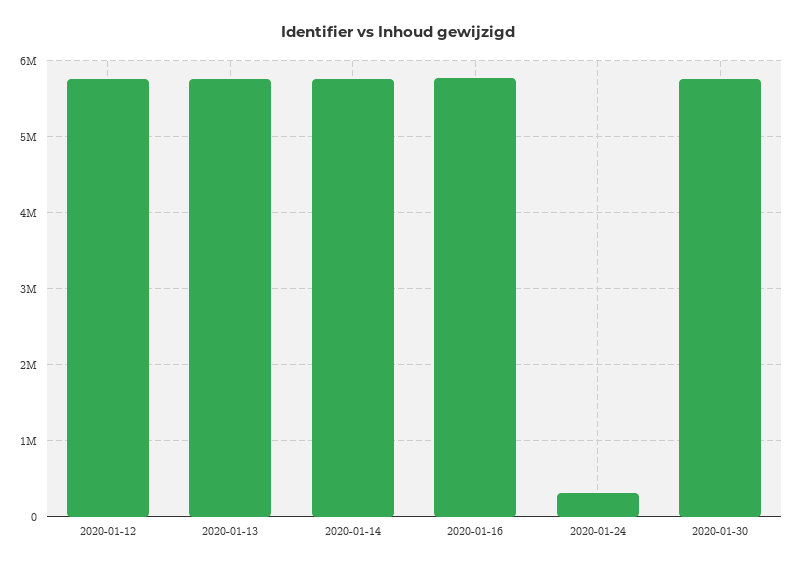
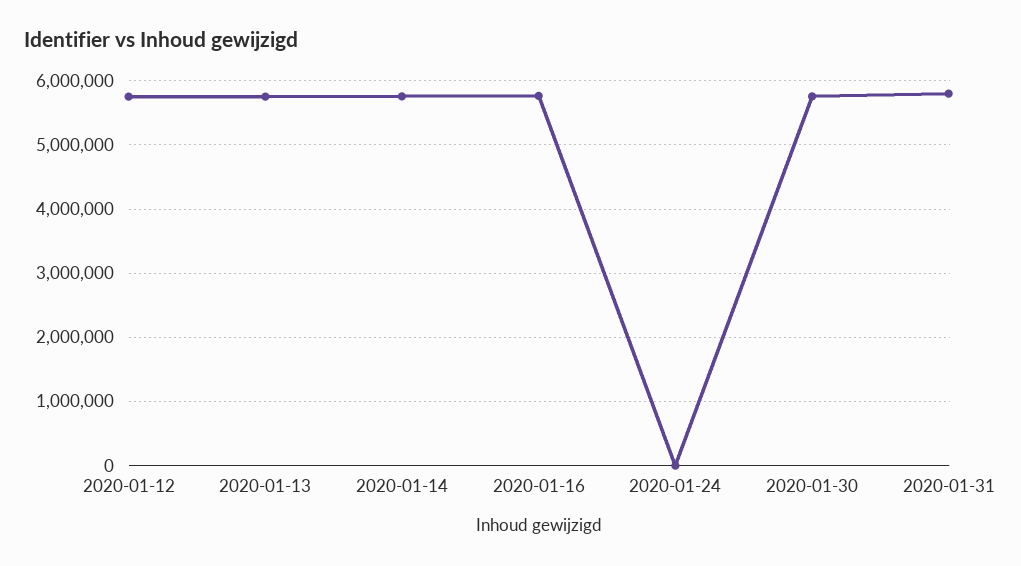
2020-01-24: 300000 -> 0
2020-01-31: none -> 5800000

